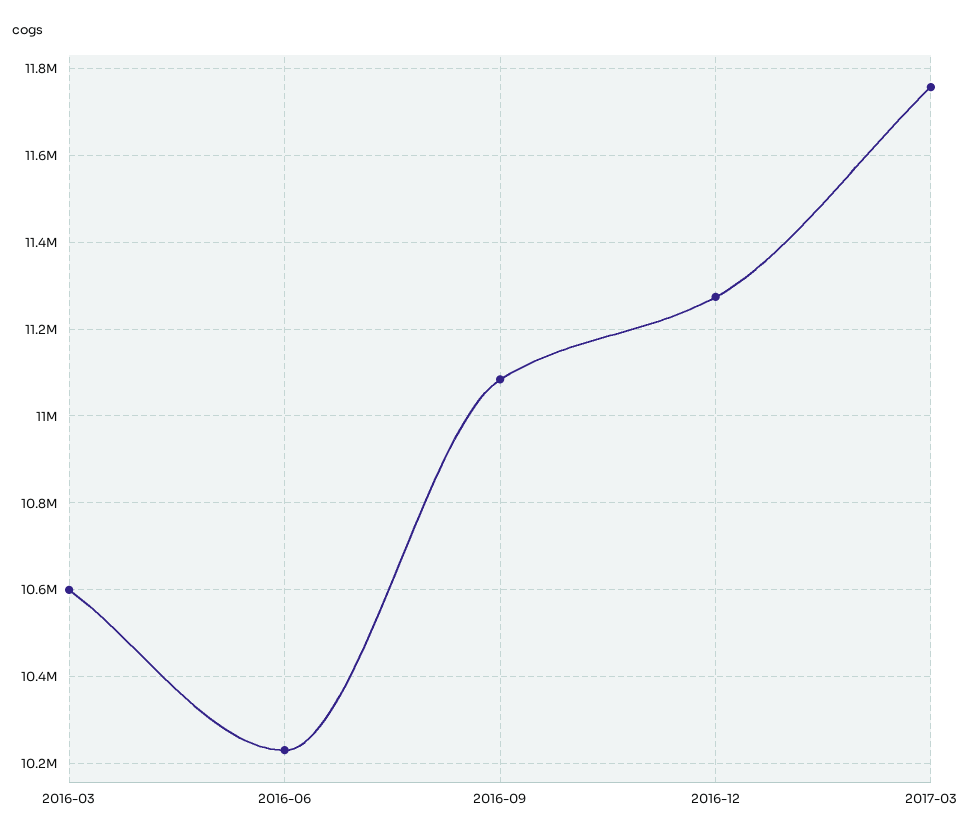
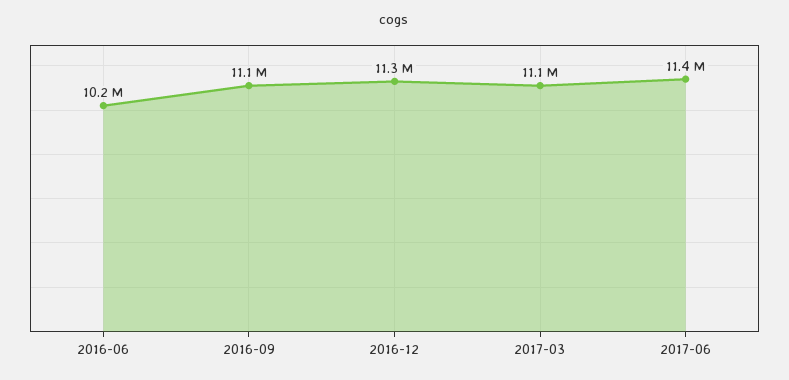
2016-03: 10600000 -> none
2017-03: 11760000 -> 11100000
2017-06: none -> 11400000

